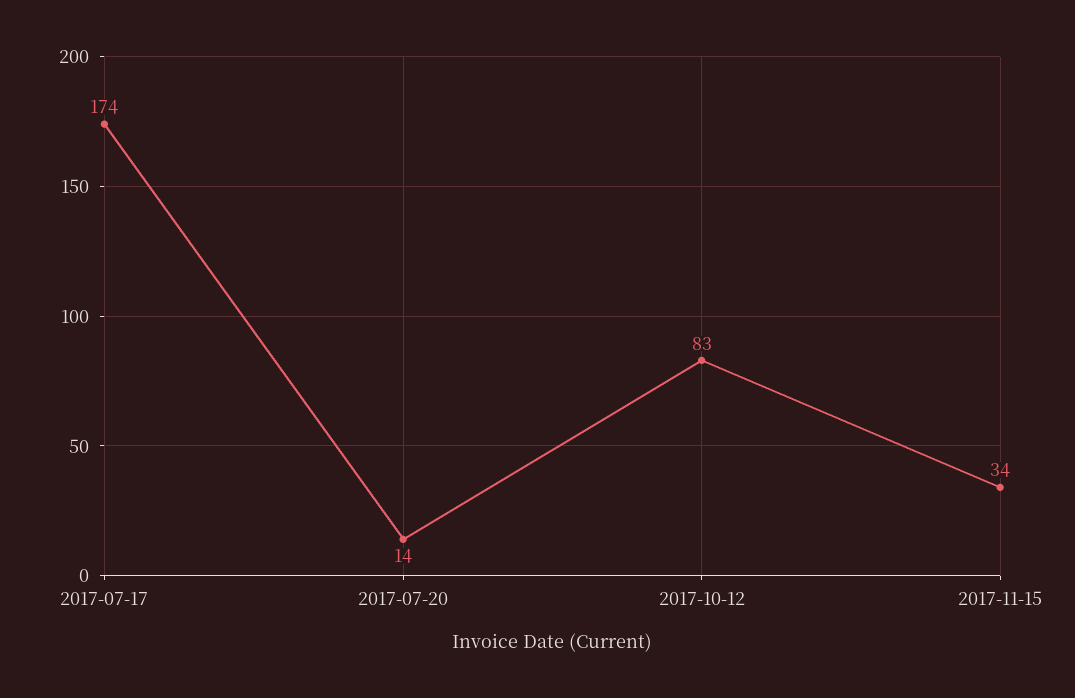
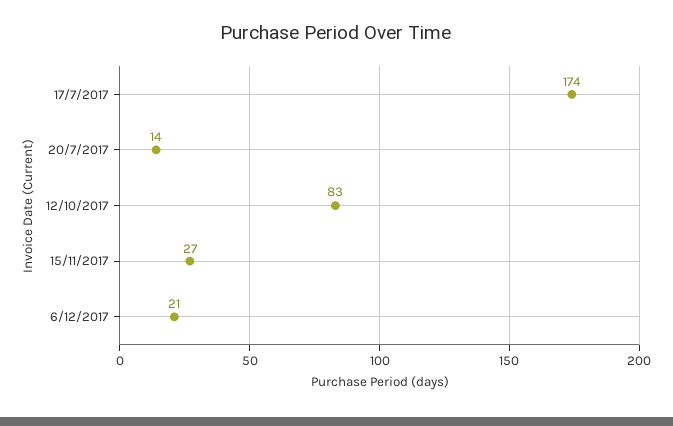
2017-11-15: 34 -> 27
6/12/2017: none -> 21

